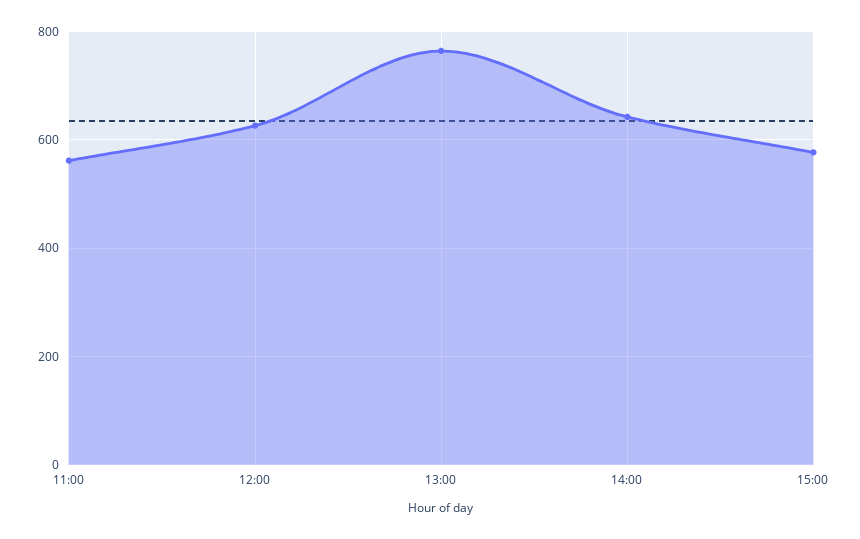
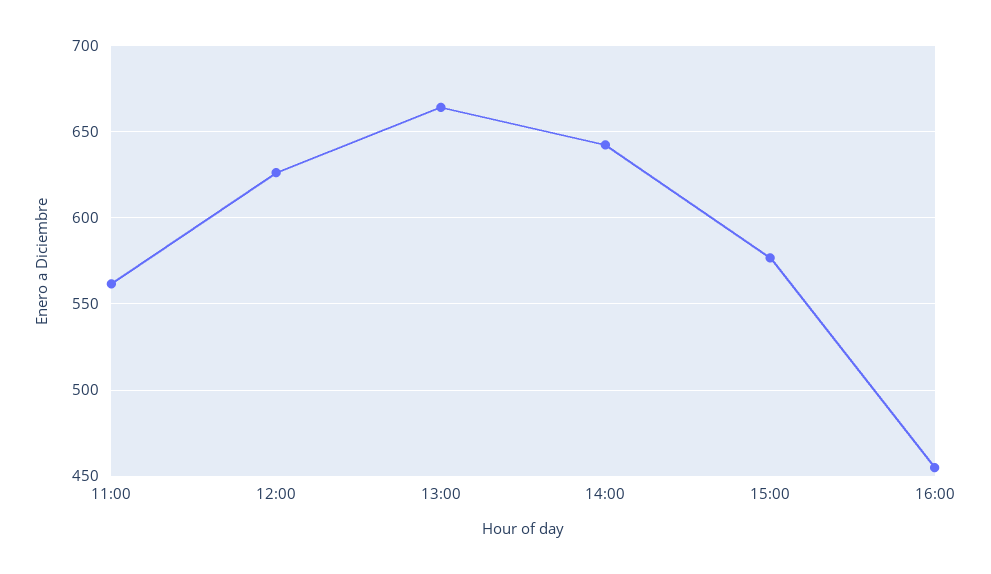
13:00: 760 -> 665
16:00: none -> 455

